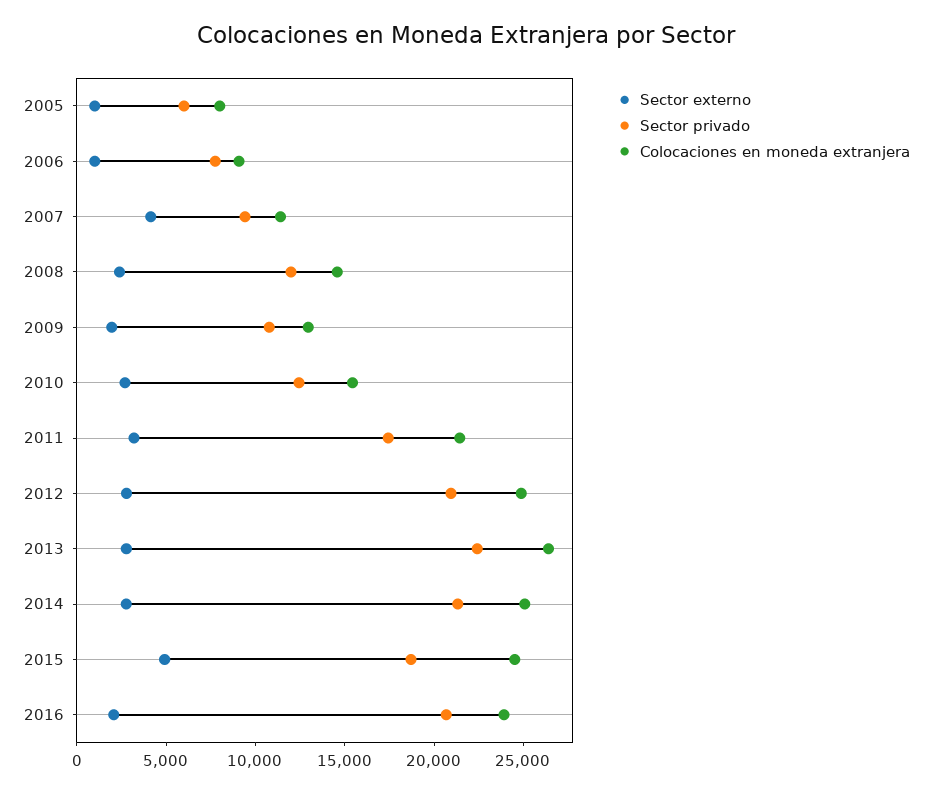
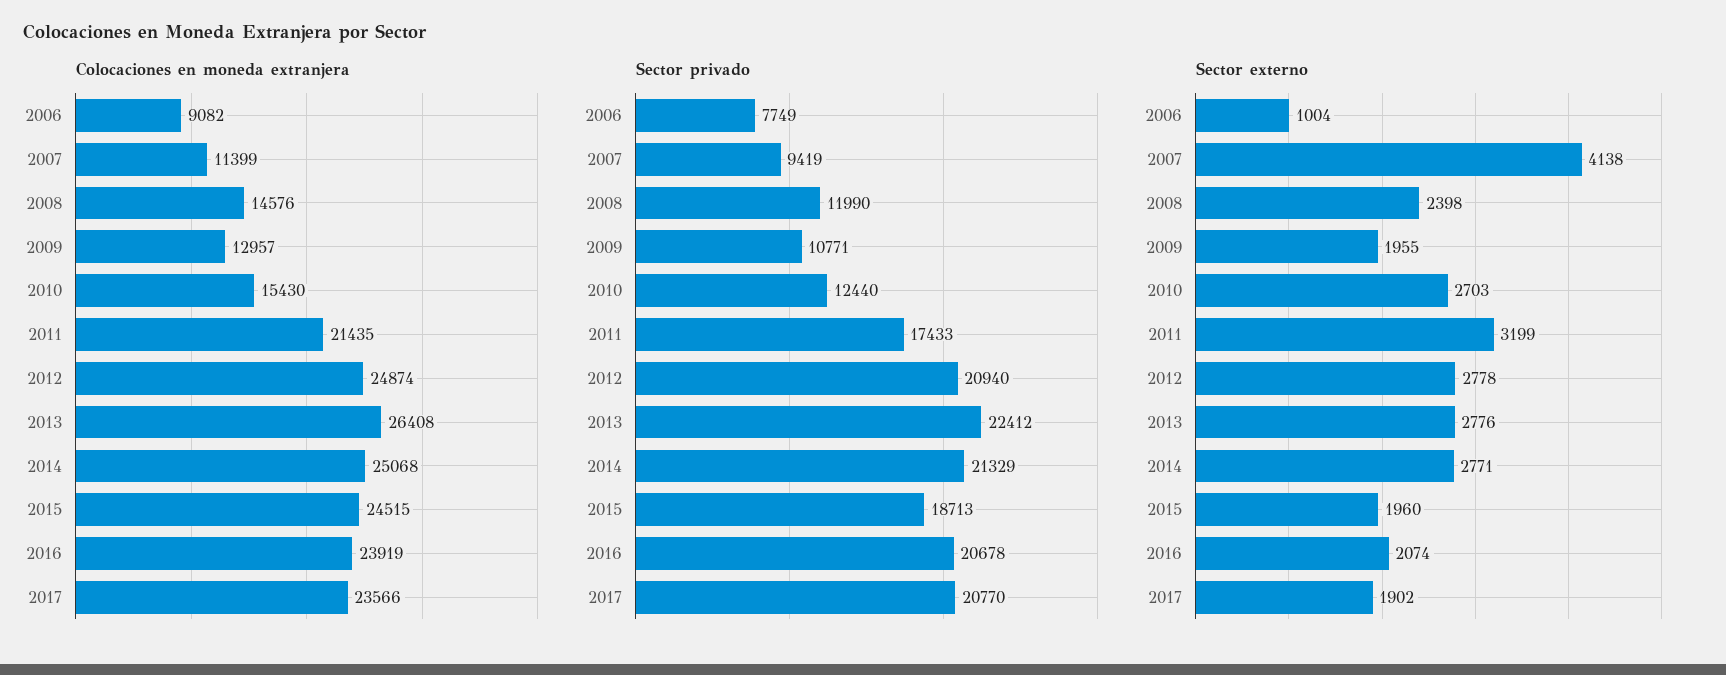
Sector externo, 2005: 1000 -> none
Sector privado, 2005: 6000 -> none
Colocaciones en moneda extranjera, 2005: 8000 -> none
Sector externo, 2015: 5000 -> 1960
Colocaciones en moneda extranjera, 2017: none -> 23566
Sector privado, 2017: none -> 20770
Sector externo, 2017: none -> 1902

